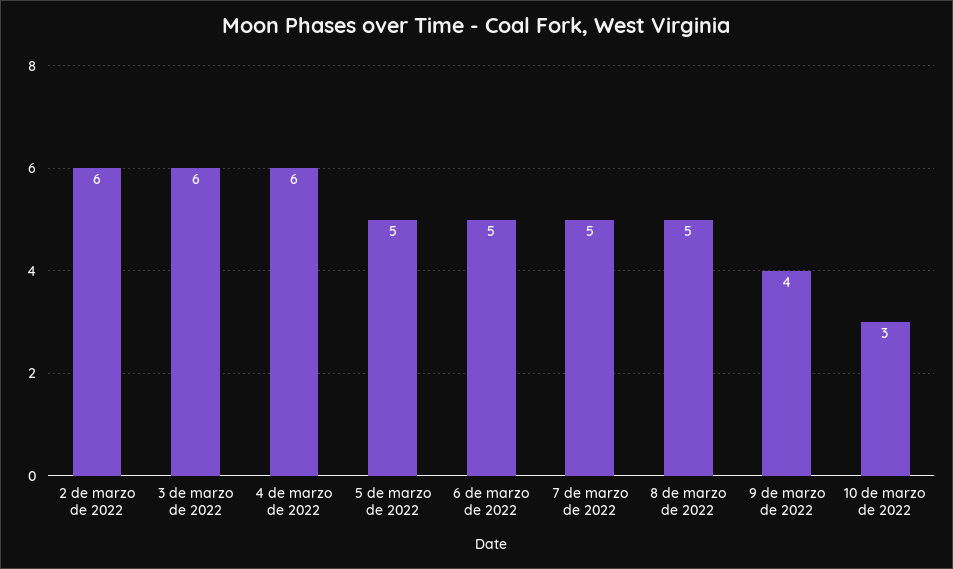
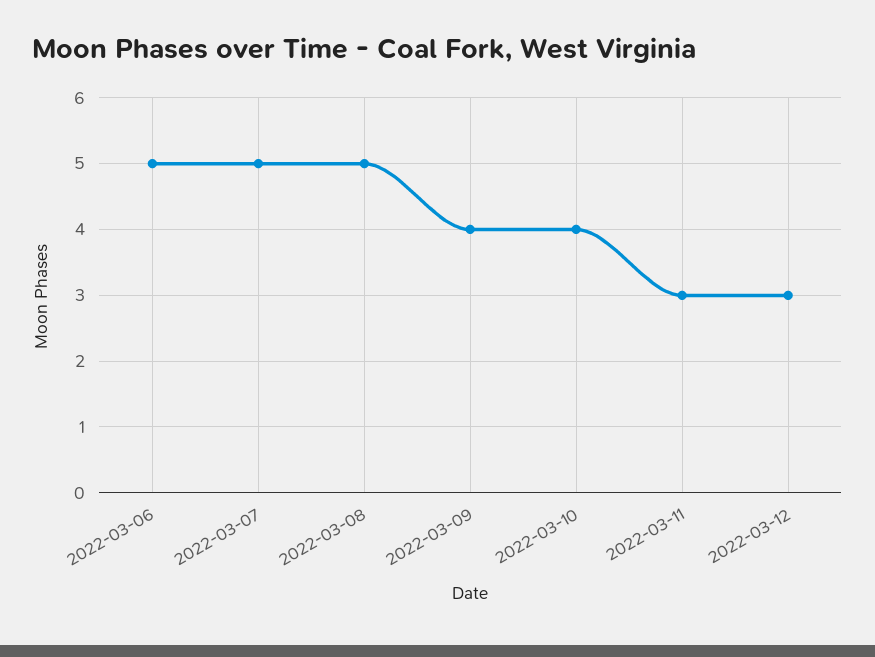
2 de marzo de 2022: 6 -> none
3 de marzo de 2022: 6 -> none
4 de marzo de 2022: 6 -> none
5 de marzo de 2022: 5 -> none
10 de marzo de 2022: 3 -> 4
2022-03-11: none -> 3
2022-03-12: none -> 3

